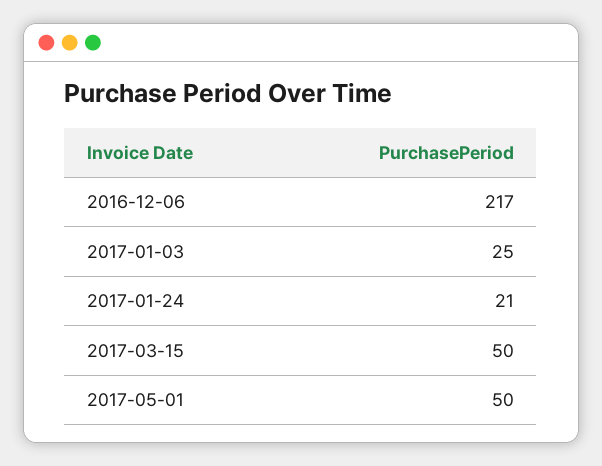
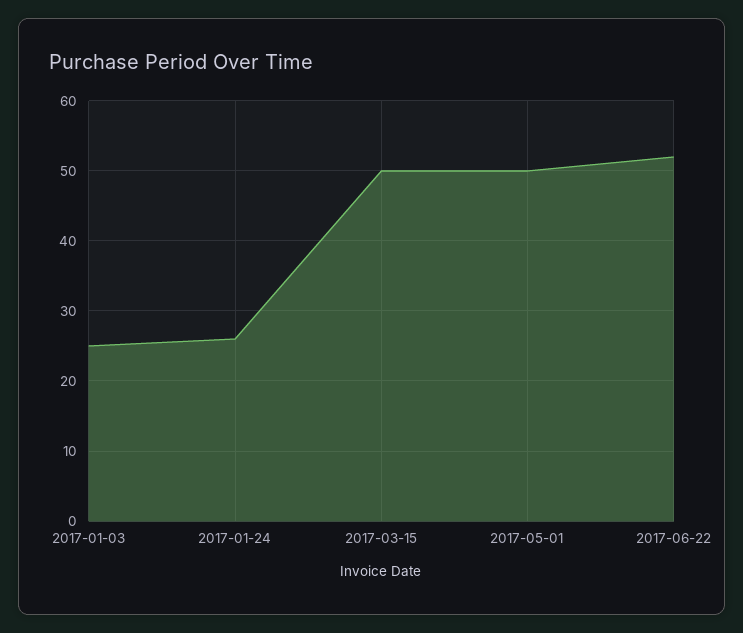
2016-12-06: 217 -> none
2017-01-24: 21 -> 26
2017-06-22: none -> 52

